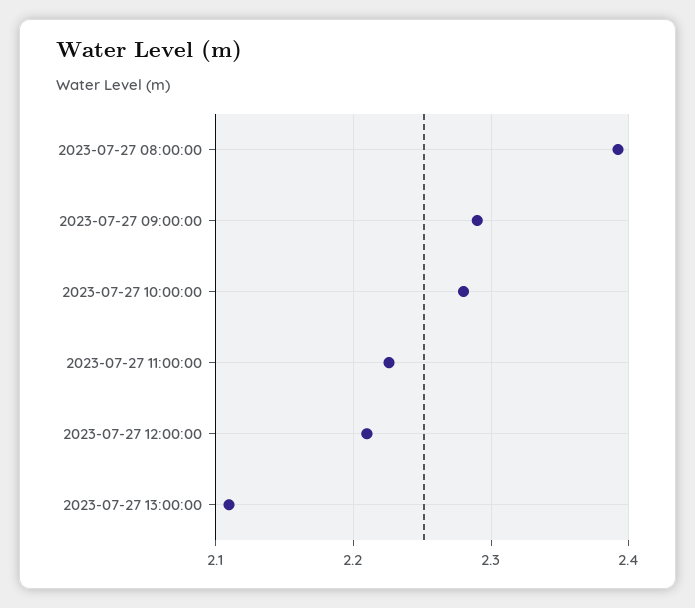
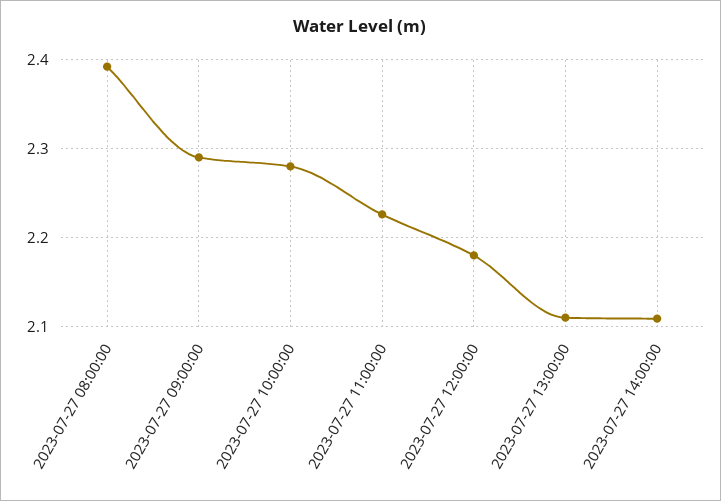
2023-07-27 12:00:00: 2.21 -> 2.18
2023-07-27 14:00:00: none -> 2.11

